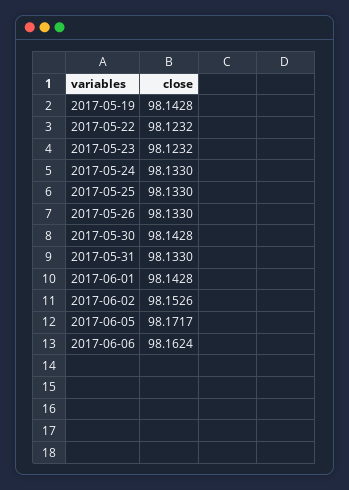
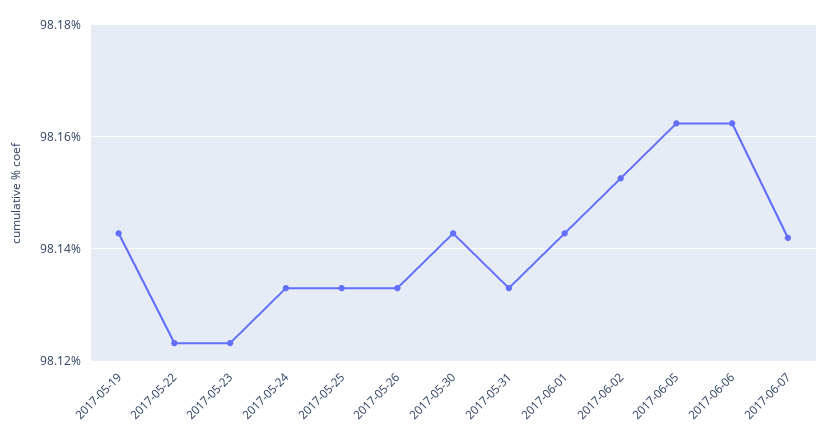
2017-06-05: 98.1717 -> 98.162
2017-06-07: none -> 98.142

